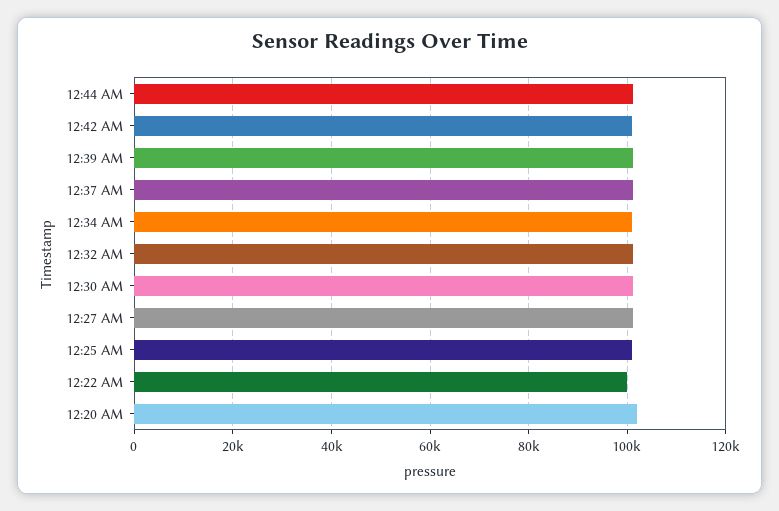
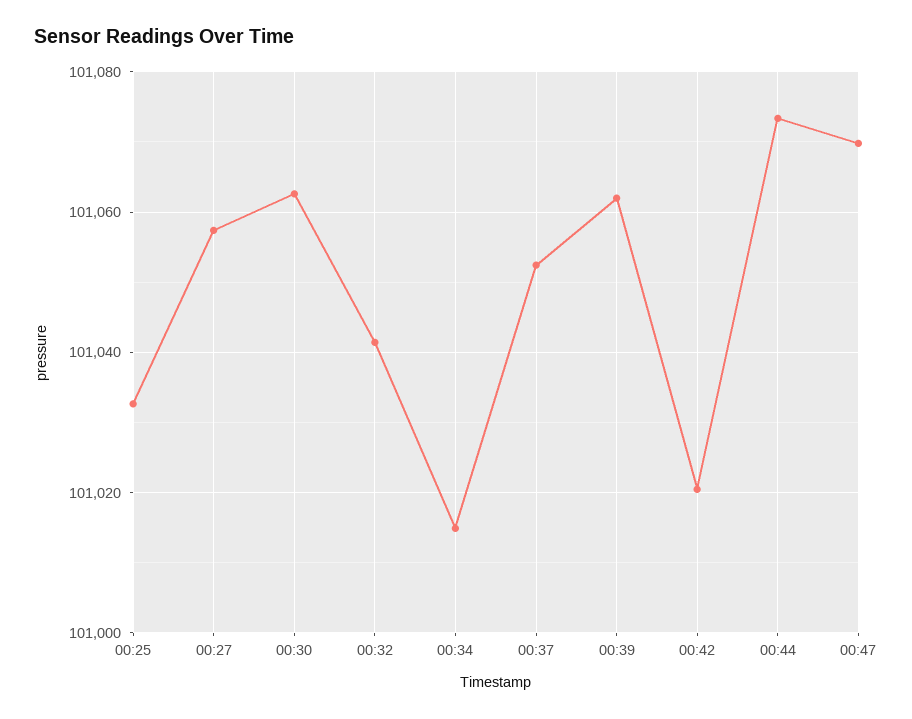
12:22 AM: 100000 -> none
12:20 AM: 102000 -> none
00:47: none -> 101070

